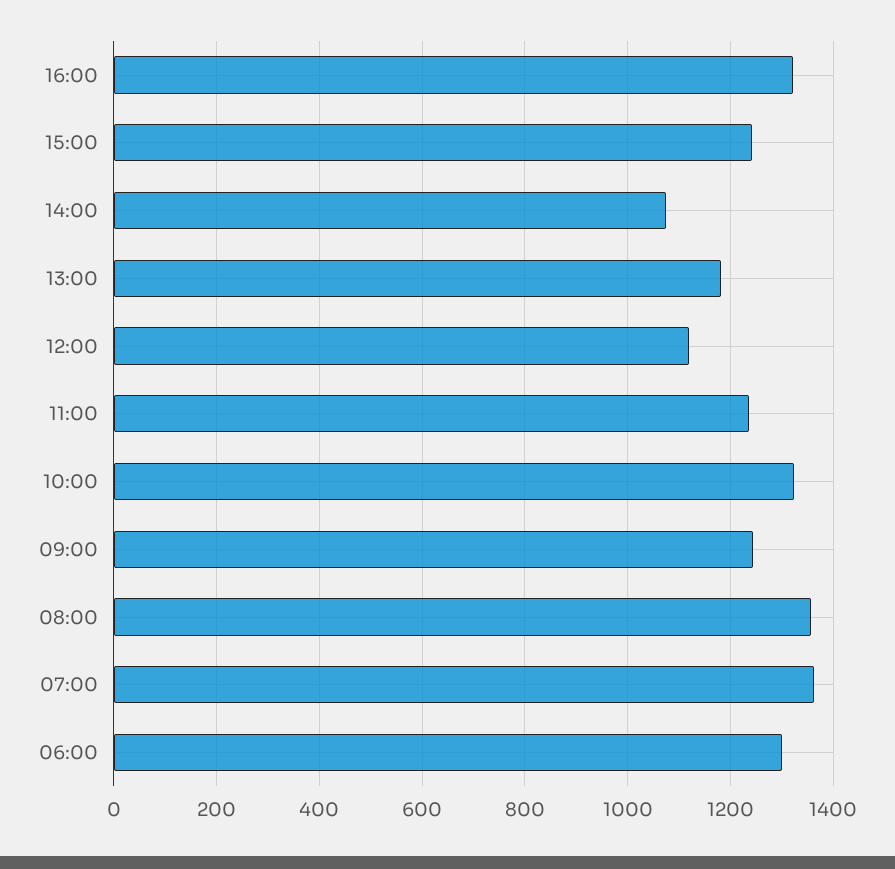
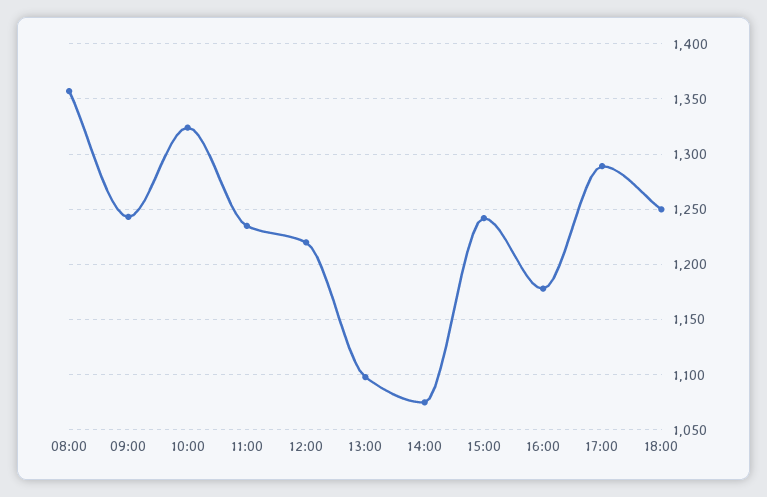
16:00: 1320 -> 1180
13:00: 1180 -> 1100
12:00: 1120 -> 1220
07:00: 1360 -> none
06:00: 1300 -> none
17:00: none -> 1290
18:00: none -> 1250

